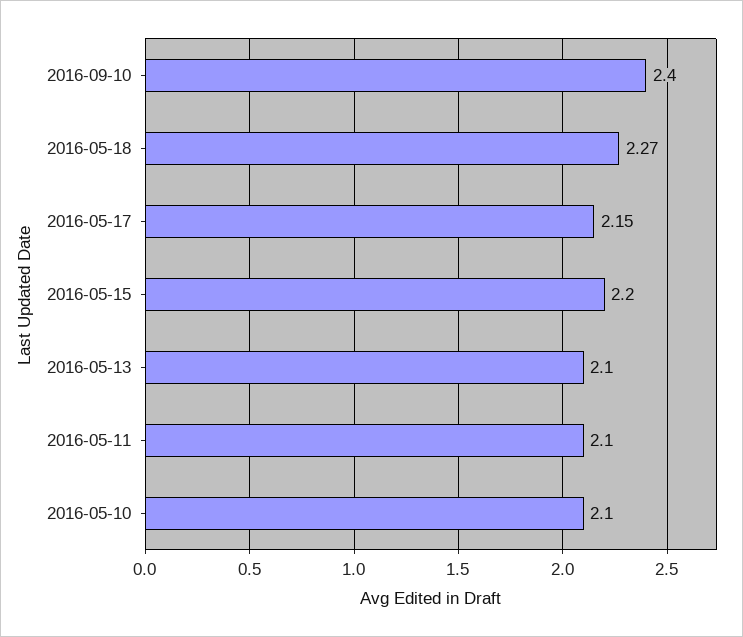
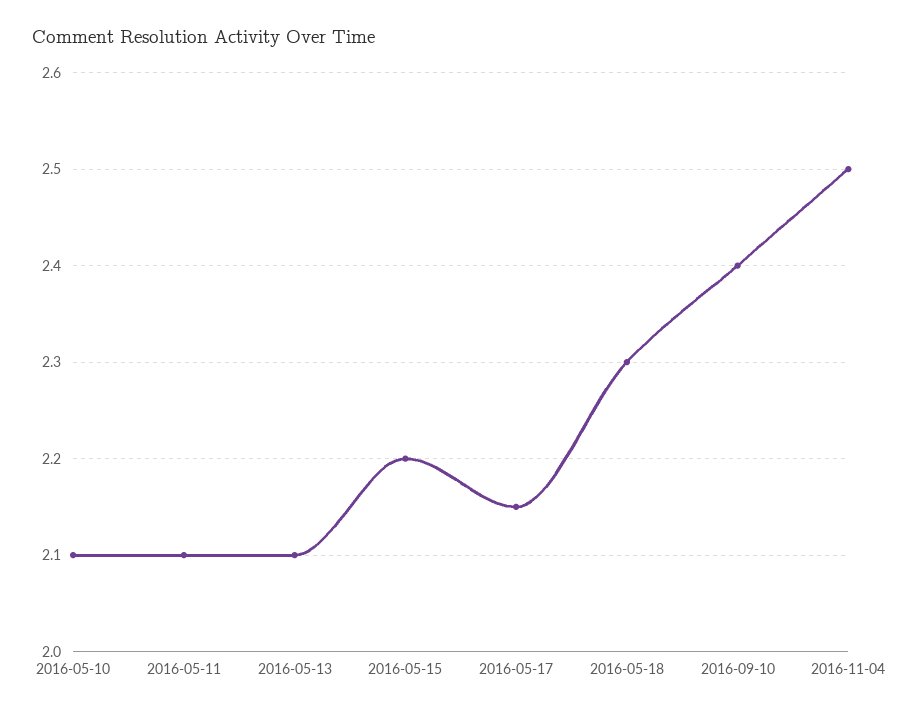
2016-05-18: 2.27 -> 2.3
2016-11-04: none -> 2.5

